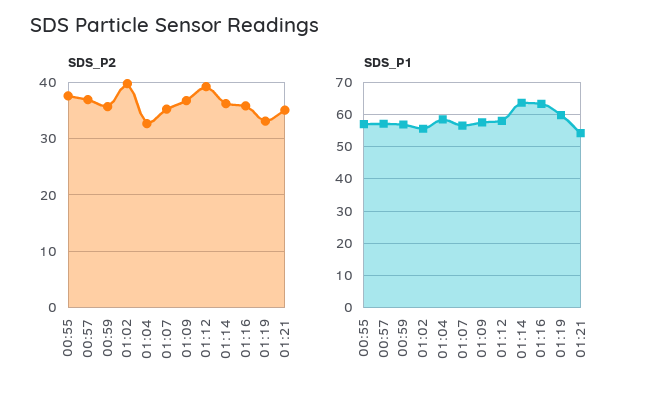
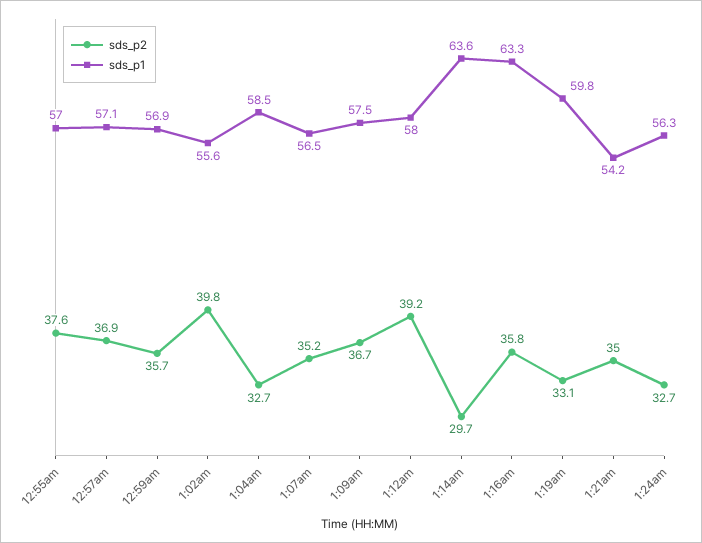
SDS_P2, 01:14: 36 -> 29.7
SDS_P2, 1:24am: none -> 32.7
SDS_P1, 1:24am: none -> 56.3

